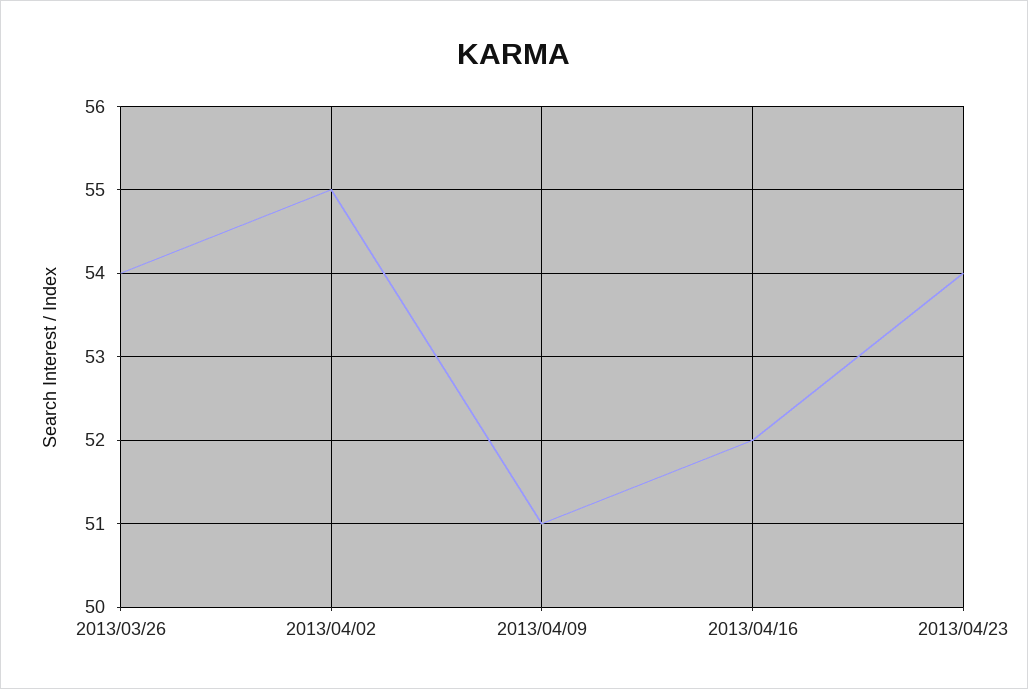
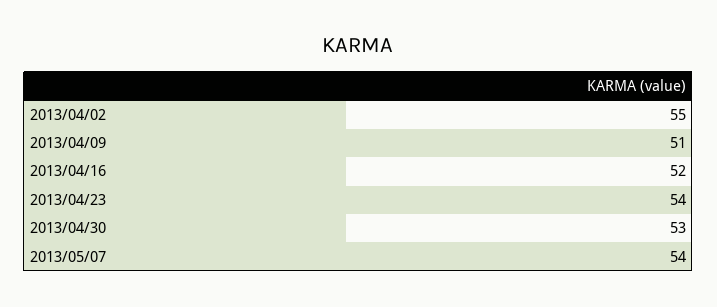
2013/03/26: 54 -> none
2013/04/30: none -> 53
2013/05/07: none -> 54

